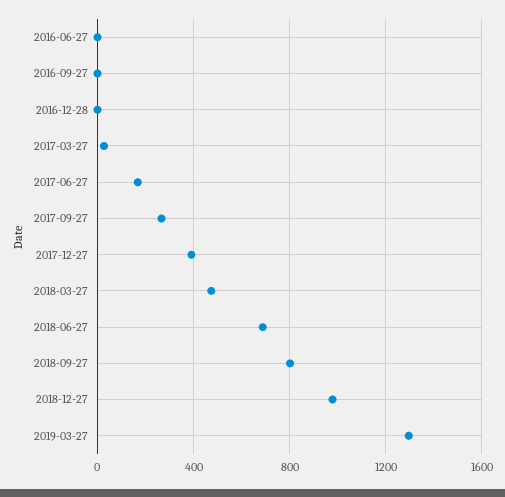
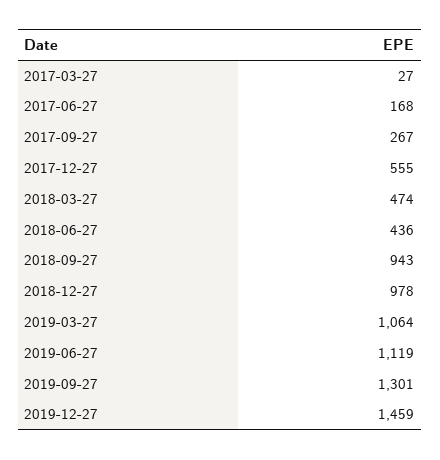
2016-06-27: 0 -> none
2016-09-27: 0 -> none
2016-12-28: 0 -> none
2017-12-27: 400 -> 555
2018-06-27: 700 -> 436
2018-09-27: 800 -> 943
2019-03-27: 1300 -> 1064
2019-06-27: none -> 1119
2019-09-27: none -> 1301
2019-12-27: none -> 1459

